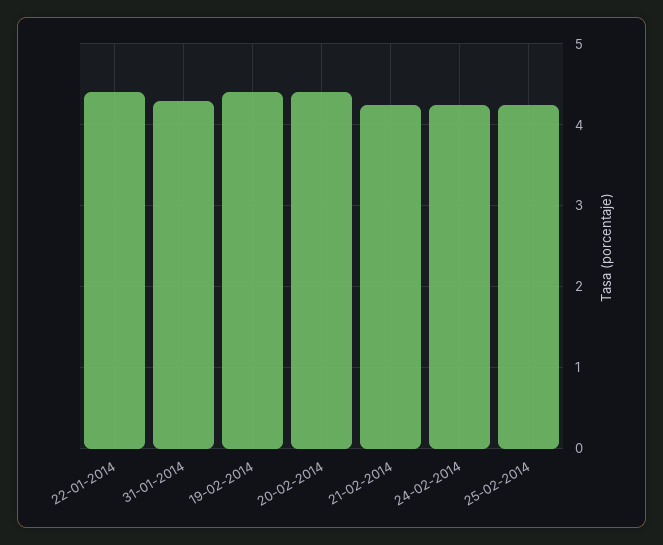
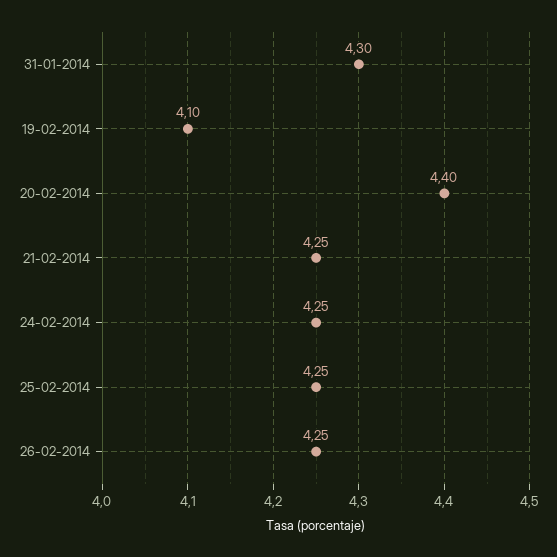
22-01-2014: 4.4 -> none
19-02-2014: 4.4 -> 4.1
26-02-2014: none -> 4.25

